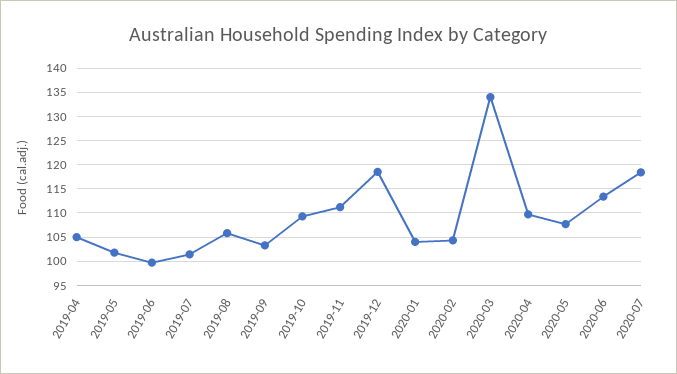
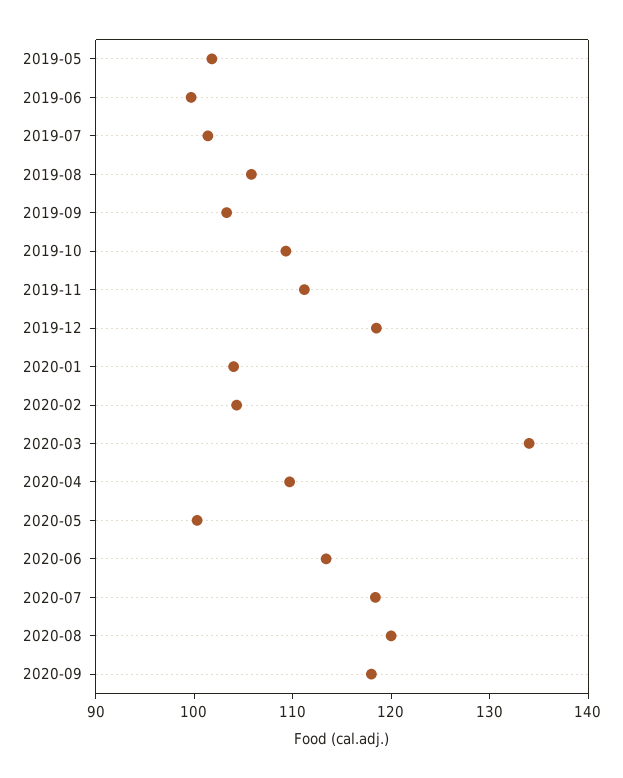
2019-04: 105 -> none
2020-05: 107.5 -> 100
2020-08: none -> 120
2020-09: none -> 118

